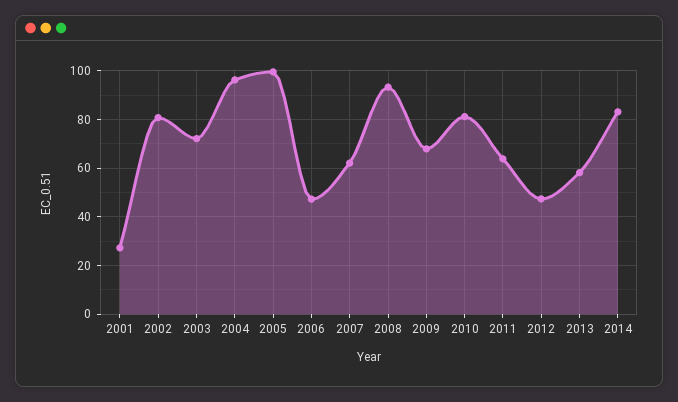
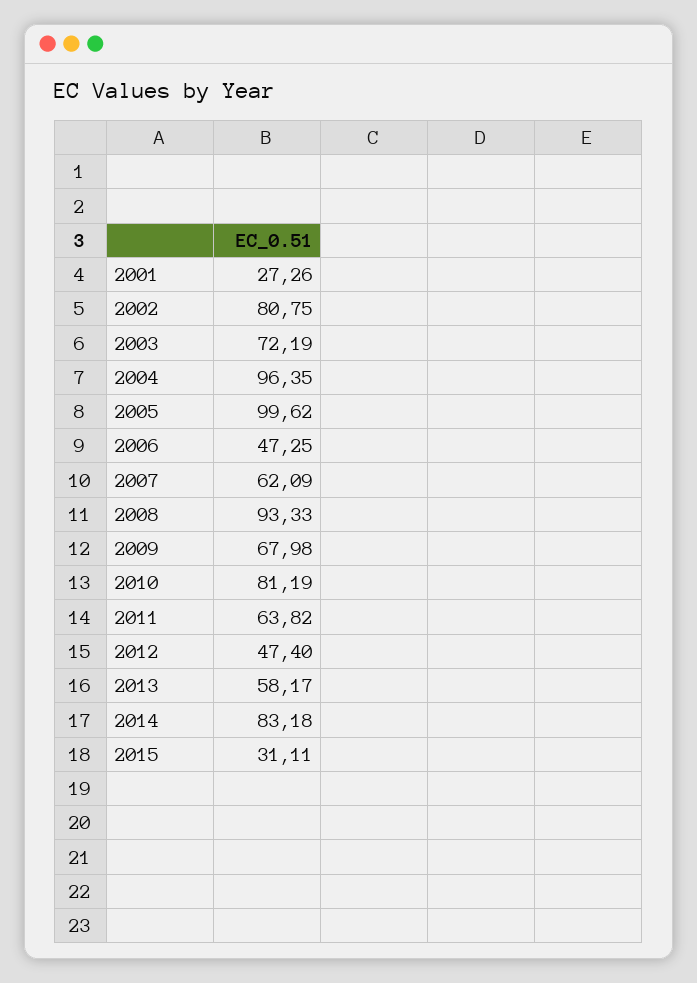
2015: none -> 31.11

